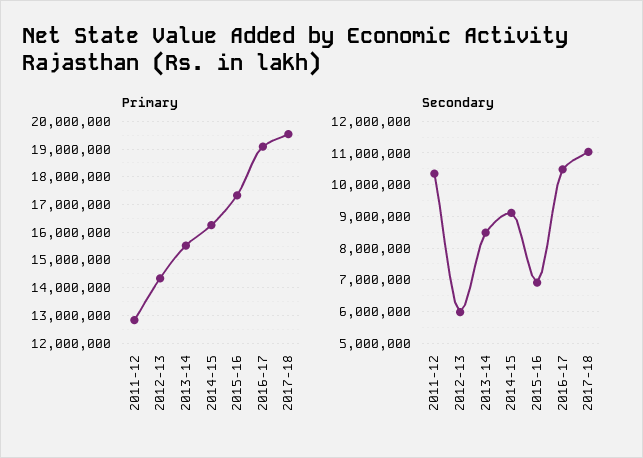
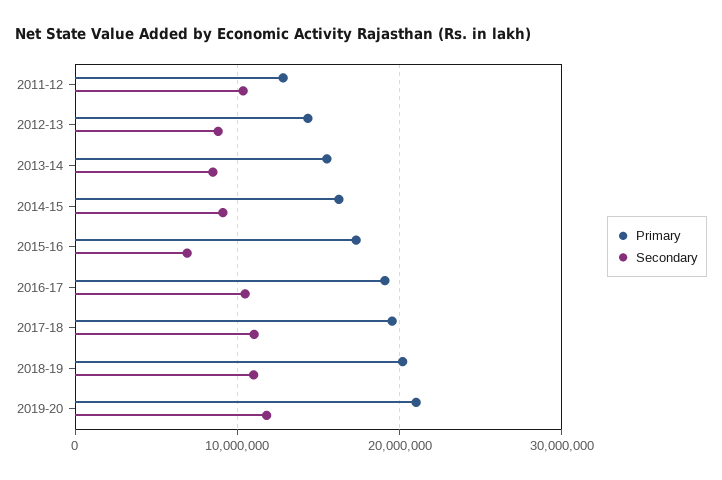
Secondary, 2012-13: 6000000 -> 9000000
Primary, 2018-19: none -> 20000000
Secondary, 2018-19: none -> 11000000
Primary, 2019-20: none -> 21000000
Secondary, 2019-20: none -> 12000000

